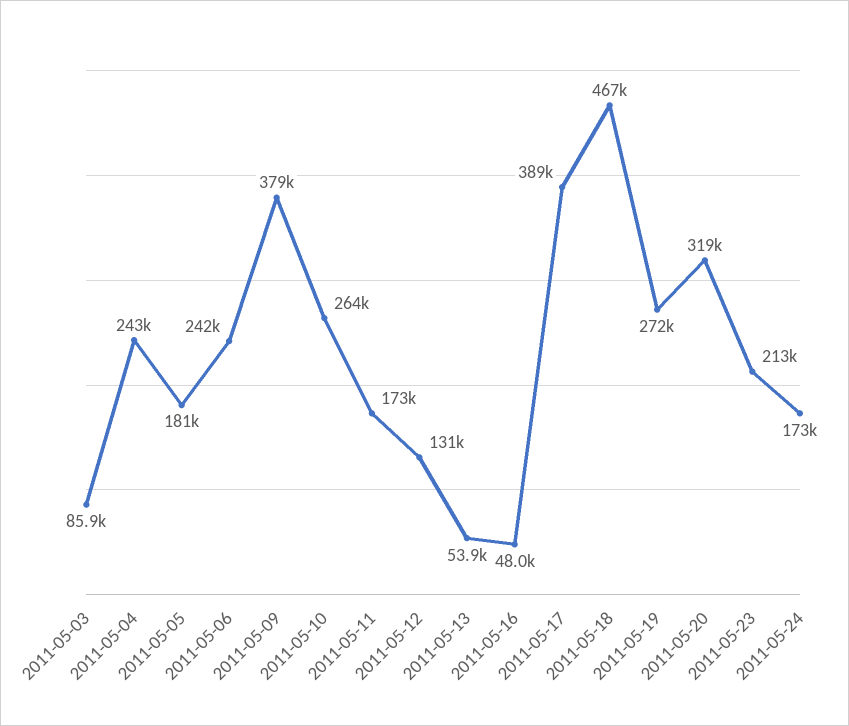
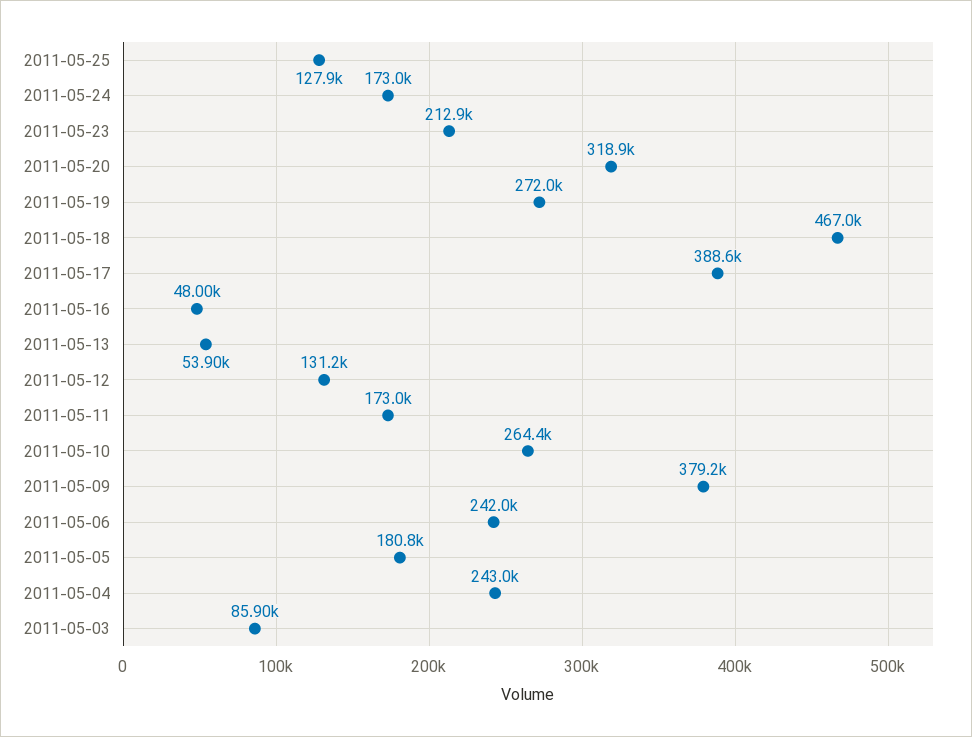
2011-05-25: none -> 127900

